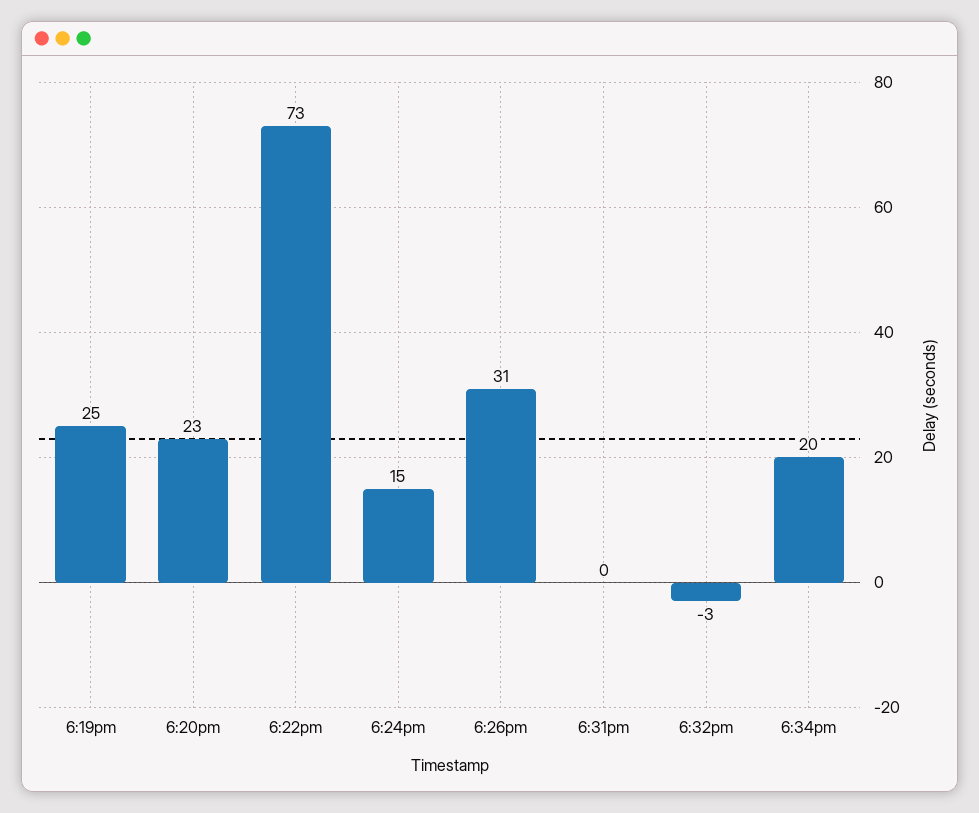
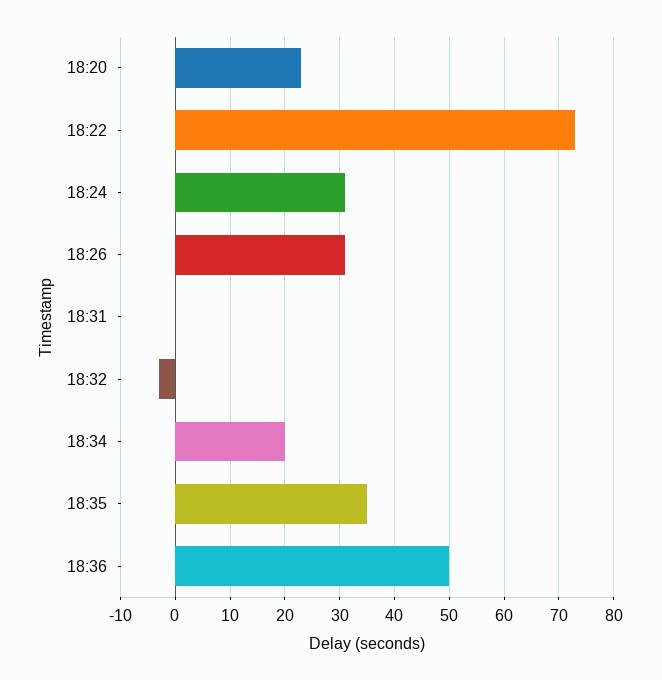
6:19pm: 25 -> none
6:24pm: 15 -> 30
18:35: none -> 35
18:36: none -> 50

